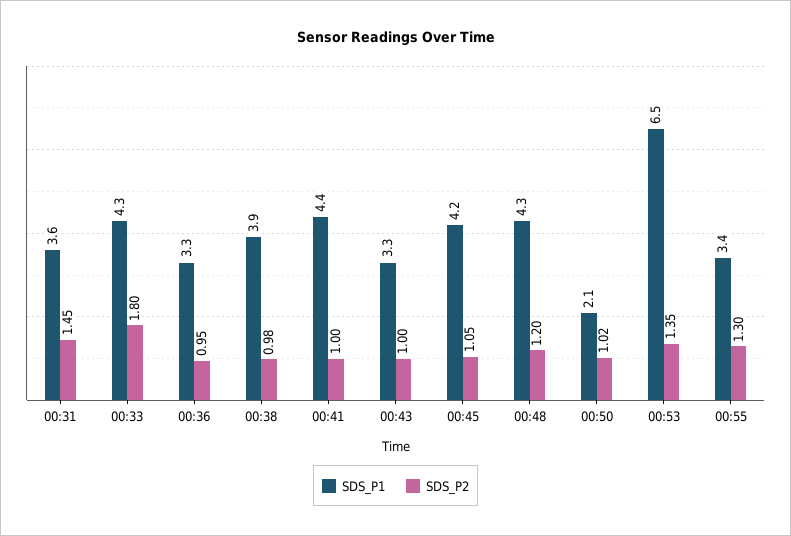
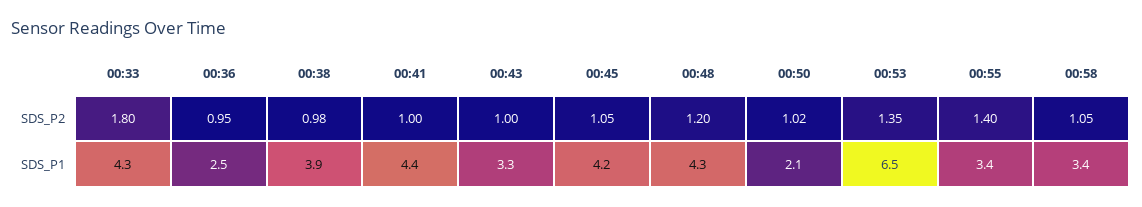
SDS_P1, 00:31: 3.6 -> none
SDS_P2, 00:31: 1.45 -> none
SDS_P1, 00:36: 3.3 -> 2.5
SDS_P2, 00:55: 1.3 -> 1.4
SDS_P2, 00:58: none -> 1.05
SDS_P1, 00:58: none -> 3.4

